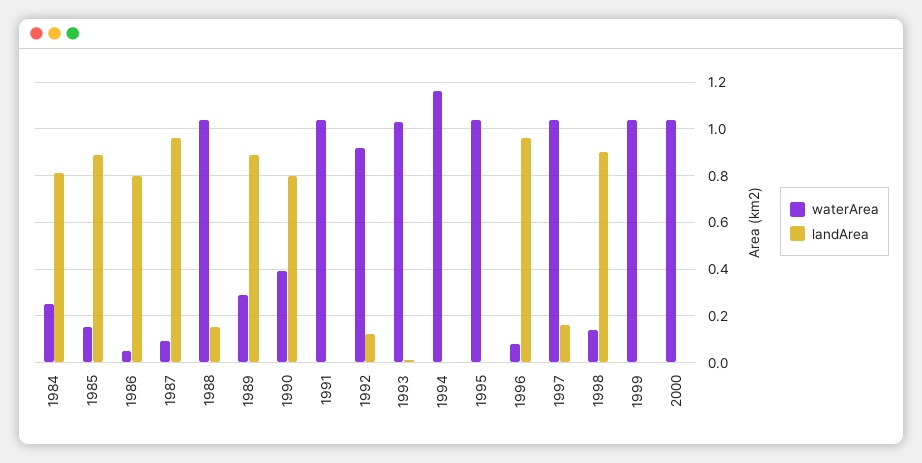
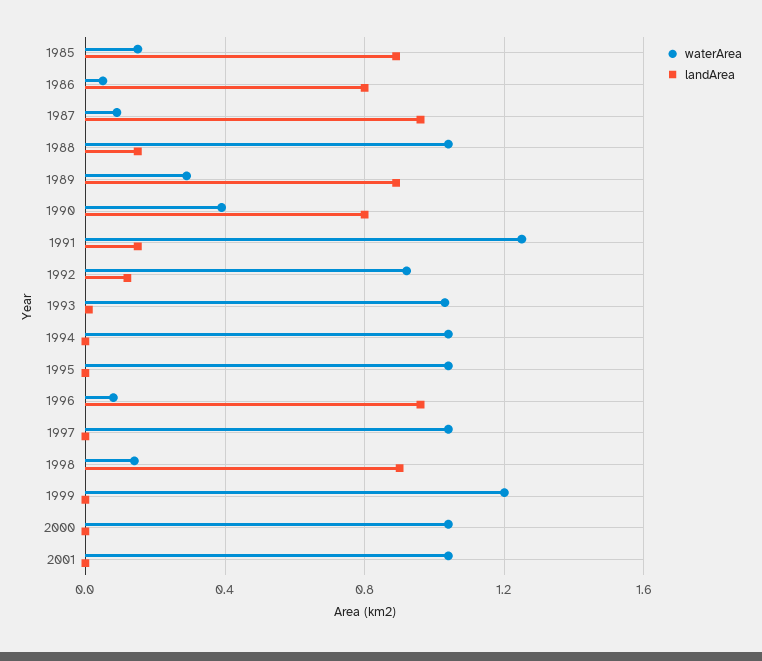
waterArea, 1984: 0.25 -> none
landArea, 1984: 0.8 -> none
waterArea, 1991: 1.05 -> 1.25
landArea, 1991: 0 -> 0.15
waterArea, 1994: 1.15 -> 1.05
landArea, 1997: 0.15 -> 0
waterArea, 1999: 1.05 -> 1.2
waterArea, 2001: none -> 1.05
landArea, 2001: none -> 0

